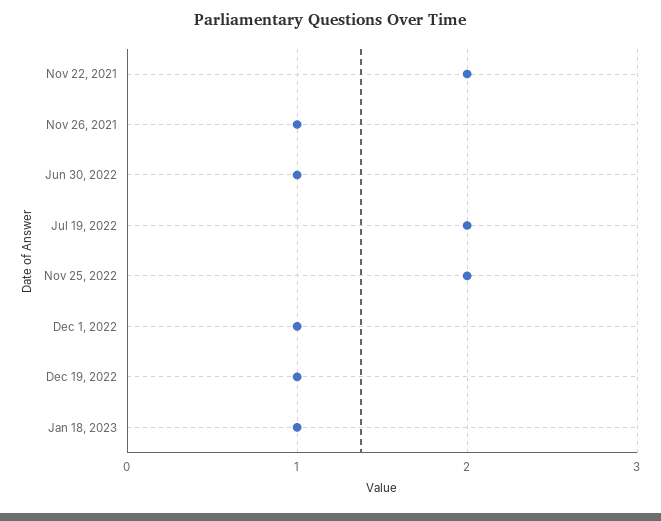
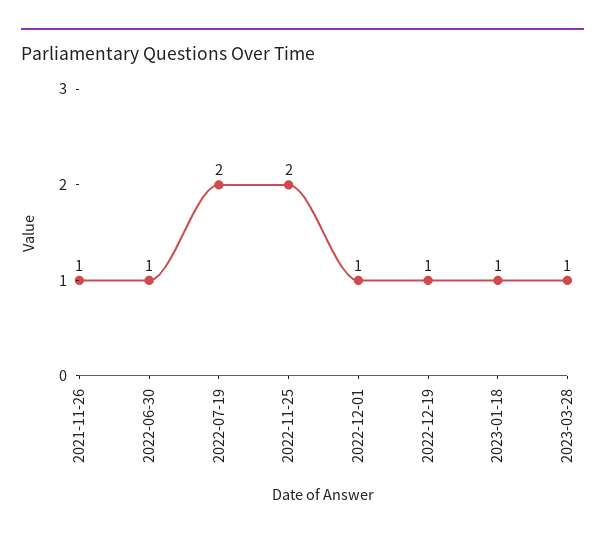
Nov 22, 2021: 2 -> none
2023-03-28: none -> 1

